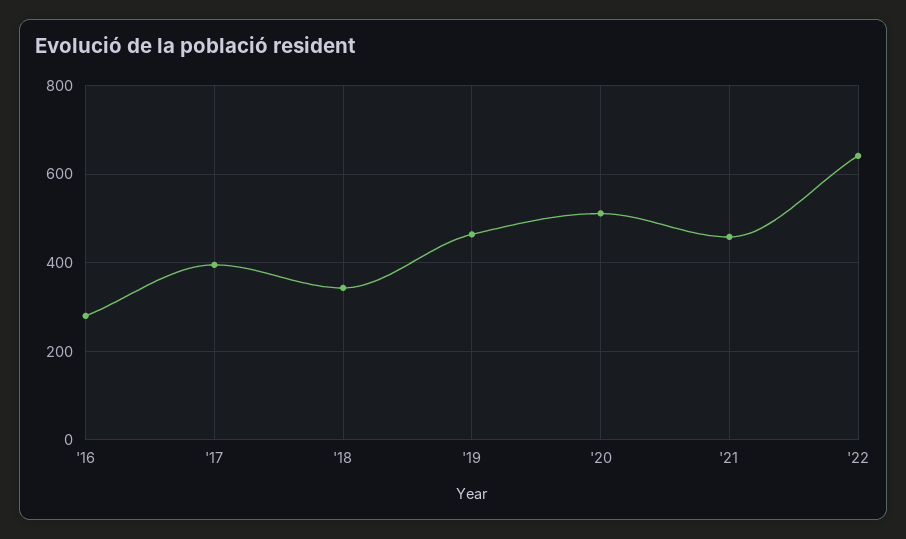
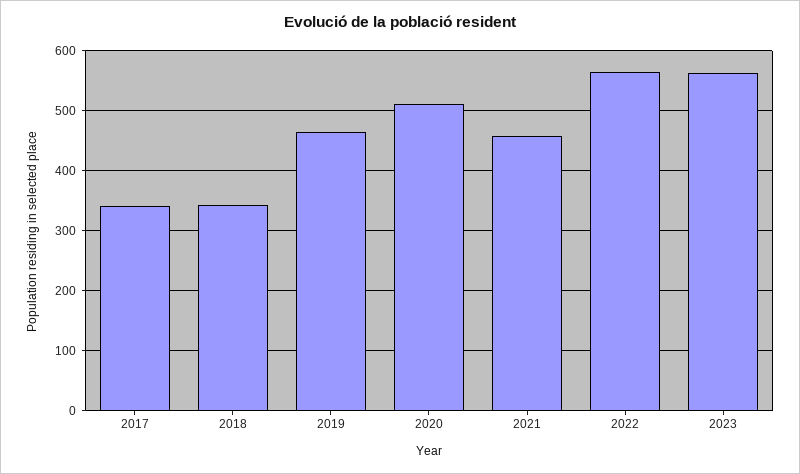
'16: 280 -> none
'17: 400 -> 340
'22: 640 -> 560
2023: none -> 560

